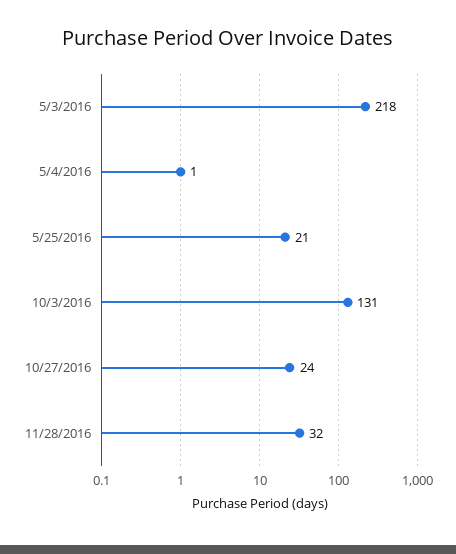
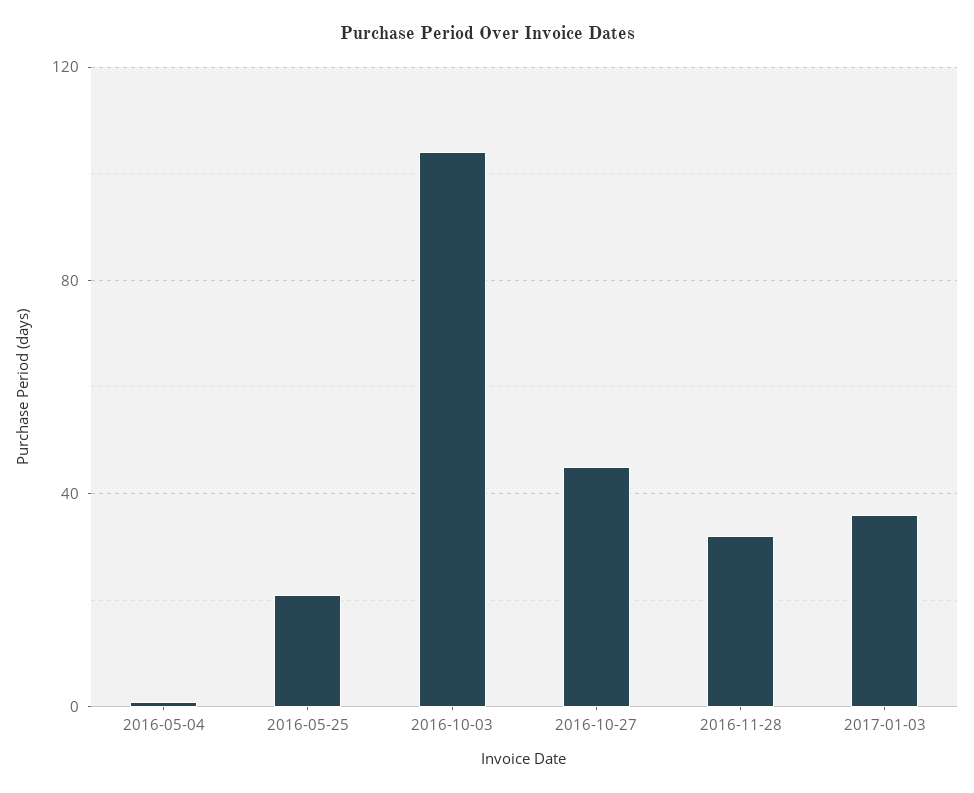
5/3/2016: 218 -> none
10/3/2016: 131 -> 105
10/27/2016: 24 -> 45
2017-01-03: none -> 35

